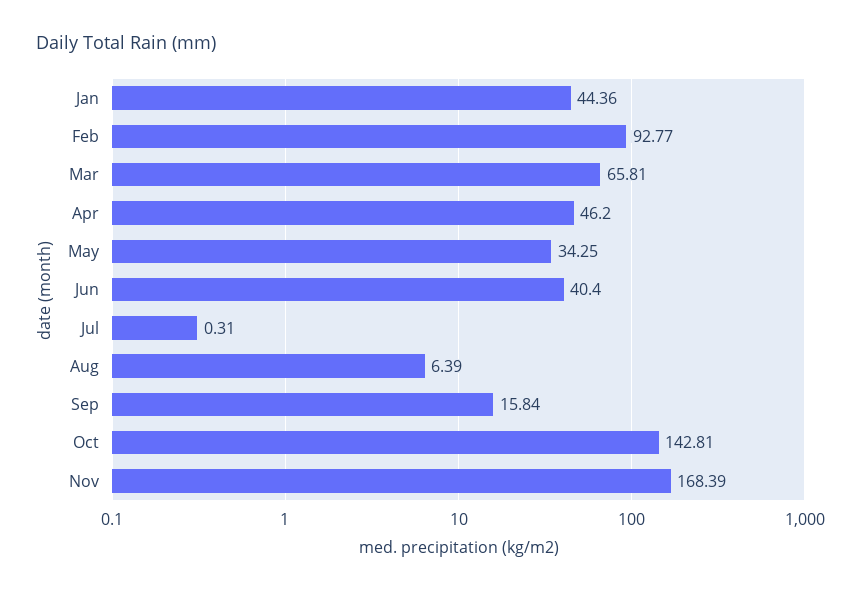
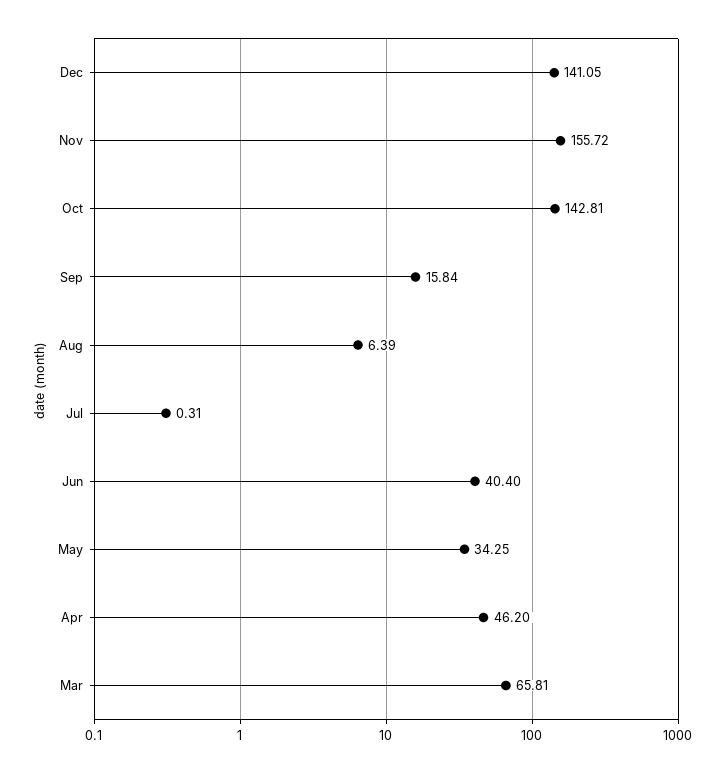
Jan: 44.36 -> none
Feb: 92.77 -> none
Nov: 168.39 -> 155.72
Dec: none -> 141.05

